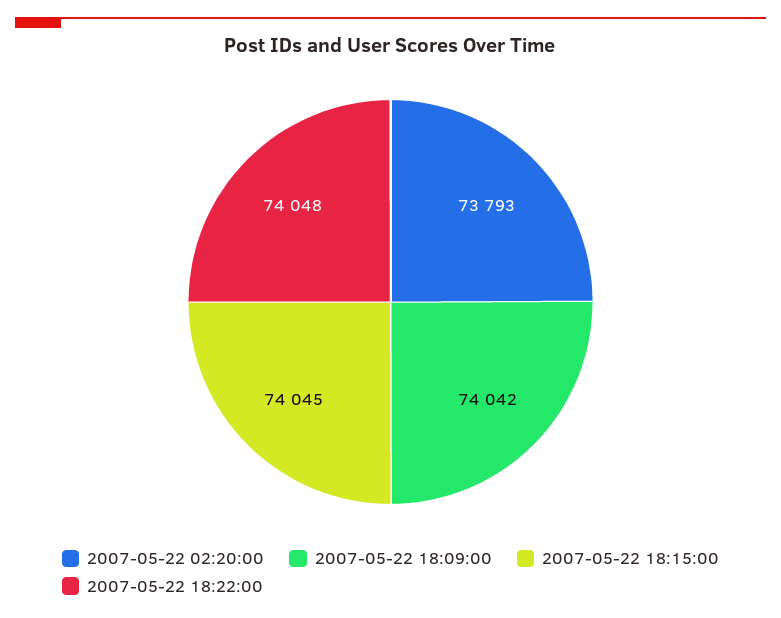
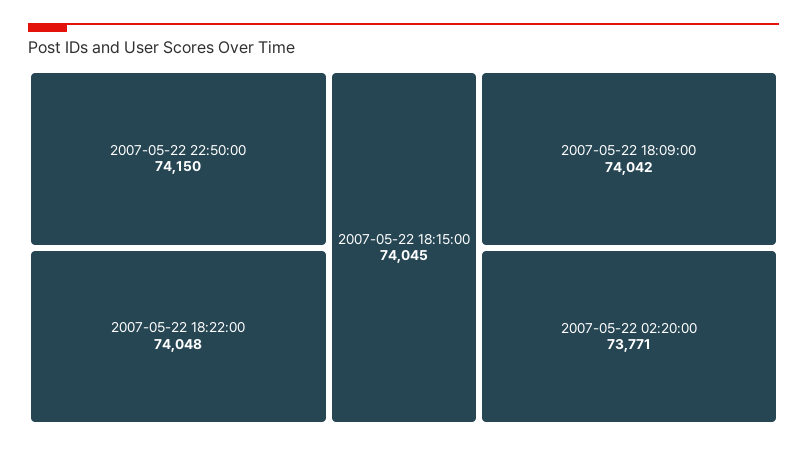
2007-05-22 02:20:00: 73793 -> 73771
2007-05-22 22:50:00: none -> 74150

